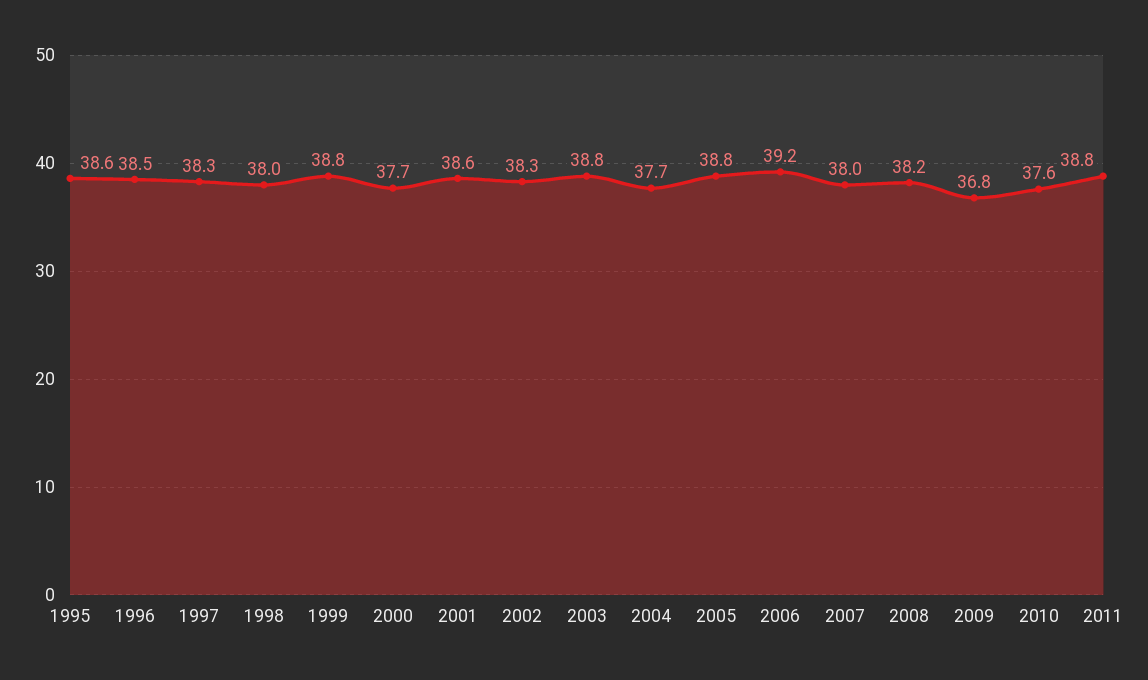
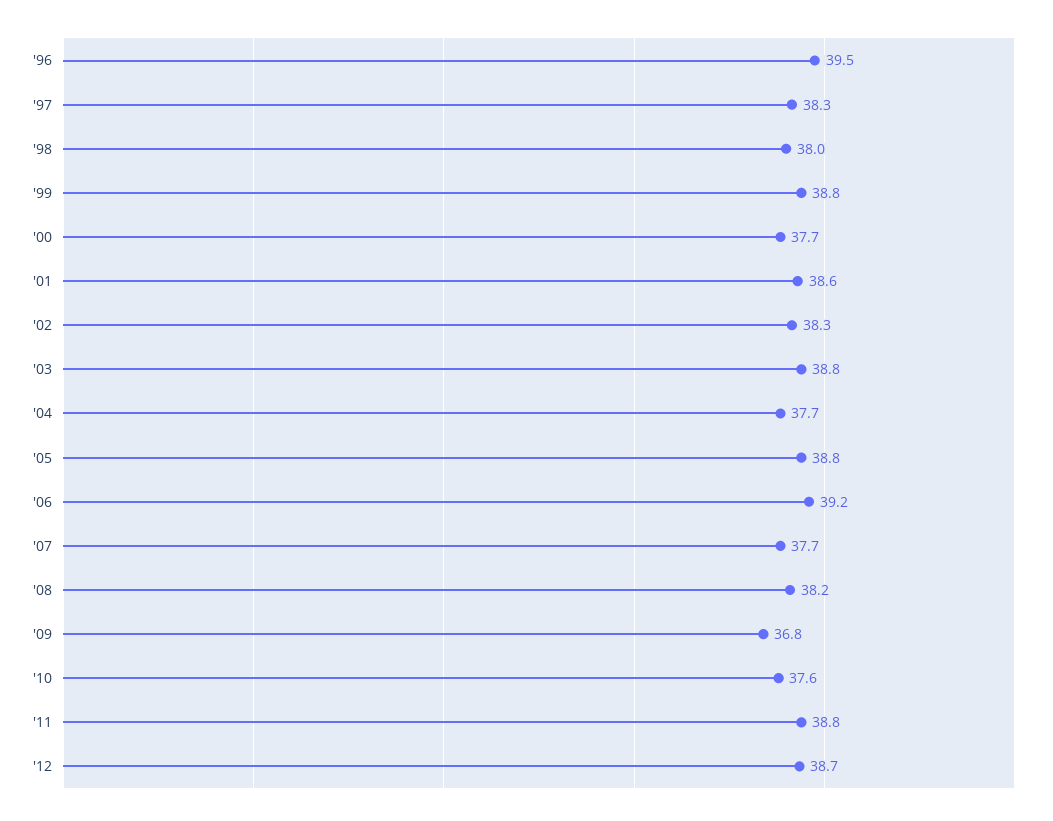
1995: 38.6 -> none
1996: 38.5 -> 39.5
2007: 38 -> 37.7
'12: none -> 38.7

